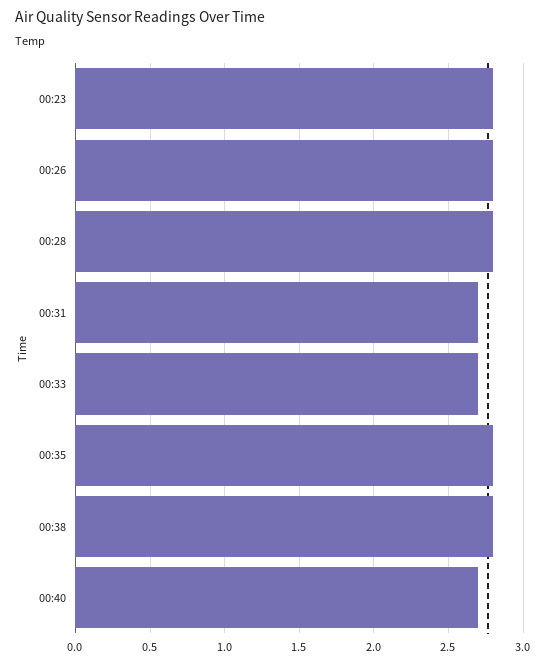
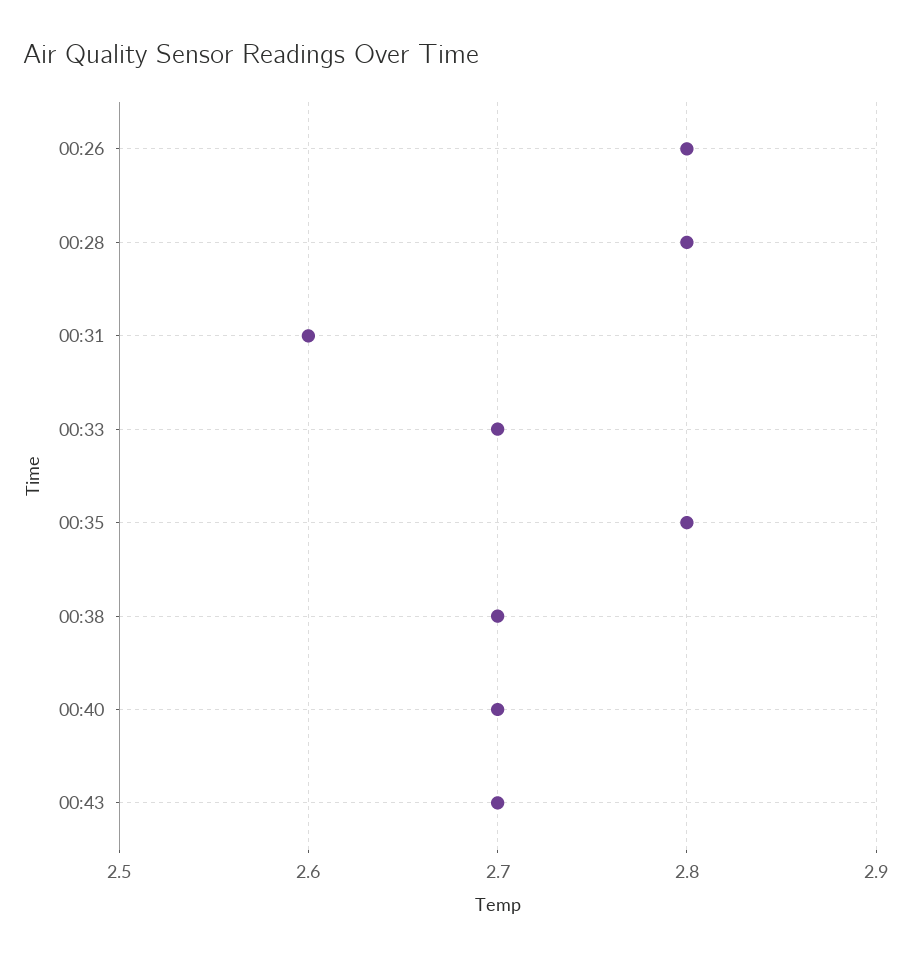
00:23: 2.8 -> none
00:31: 2.7 -> 2.6
00:38: 2.8 -> 2.7
00:43: none -> 2.7

